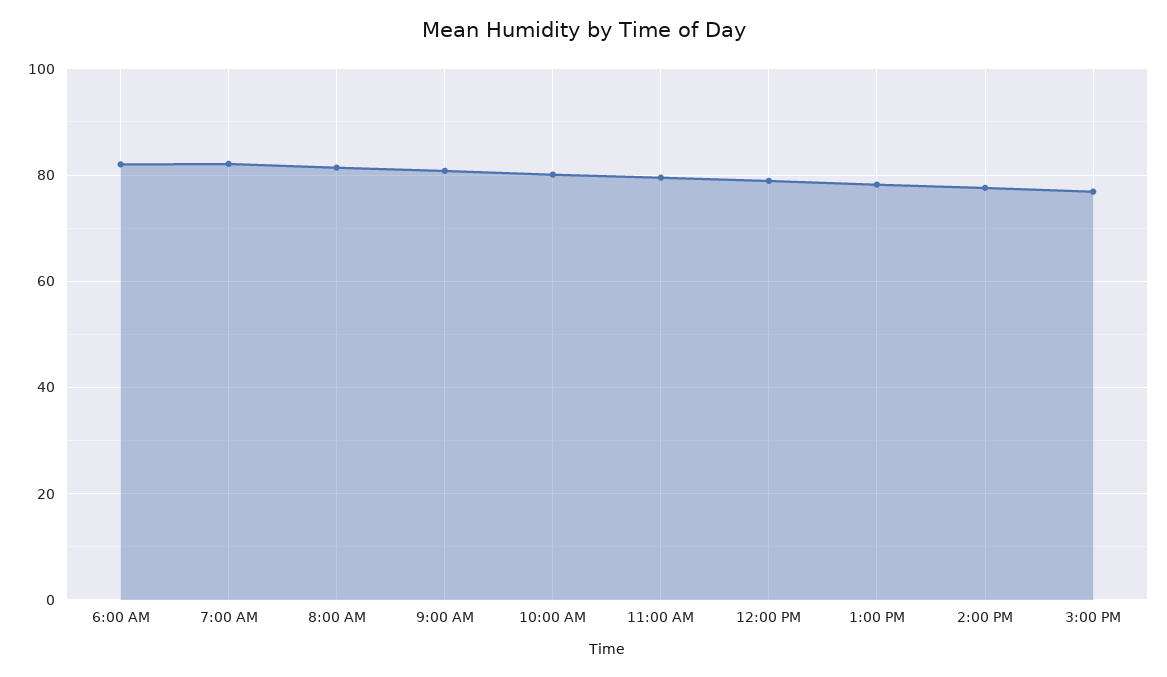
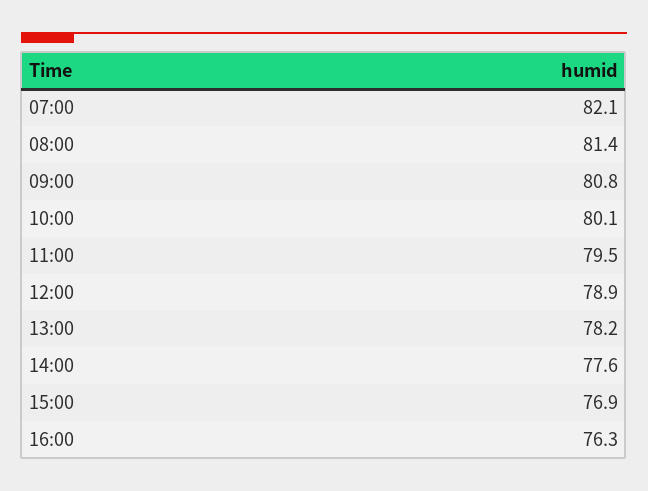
6:00 AM: 82 -> none
16:00: none -> 76.3

